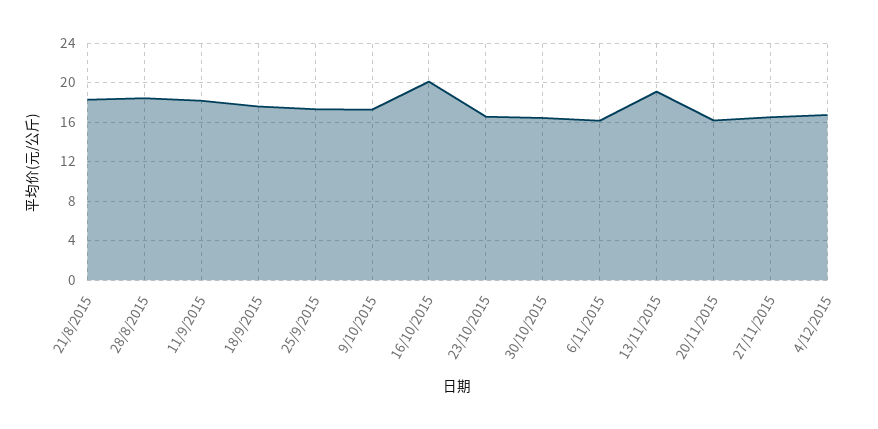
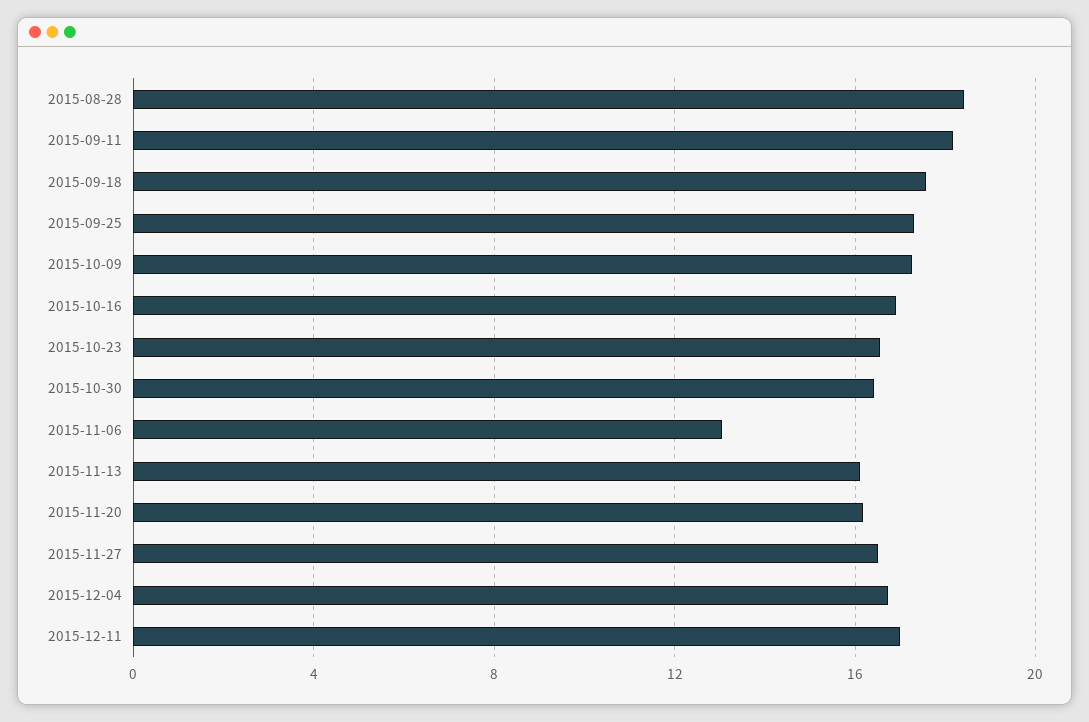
21/8/2015: 18 -> none
16/10/2015: 20 -> 17
6/11/2015: 16 -> 13
13/11/2015: 19 -> 16
2015-12-11: none -> 17

